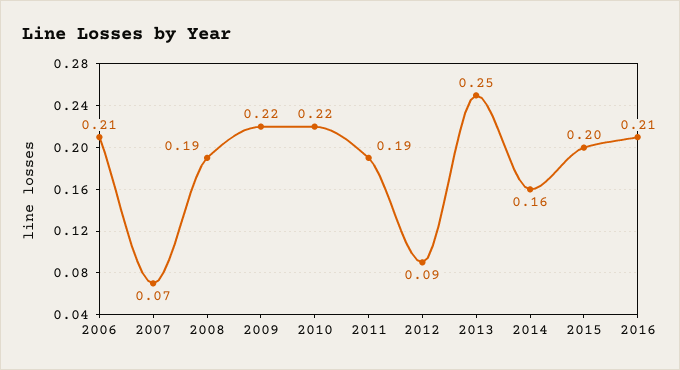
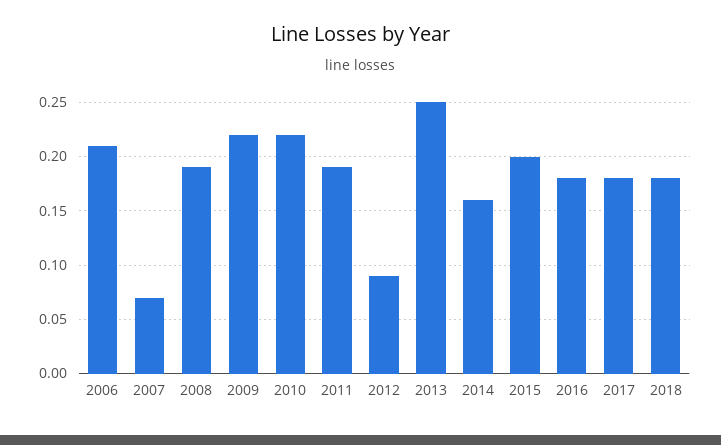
2016: 0.21 -> 0.18
2017: none -> 0.18
2018: none -> 0.18

